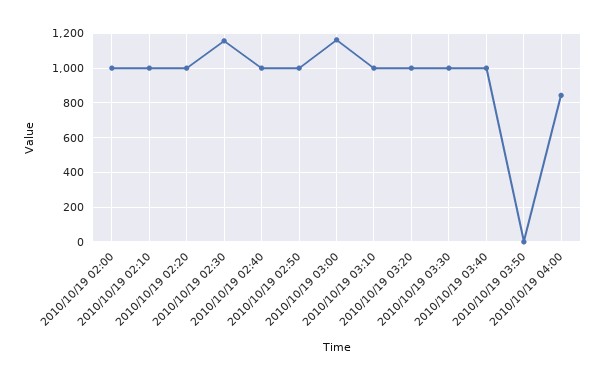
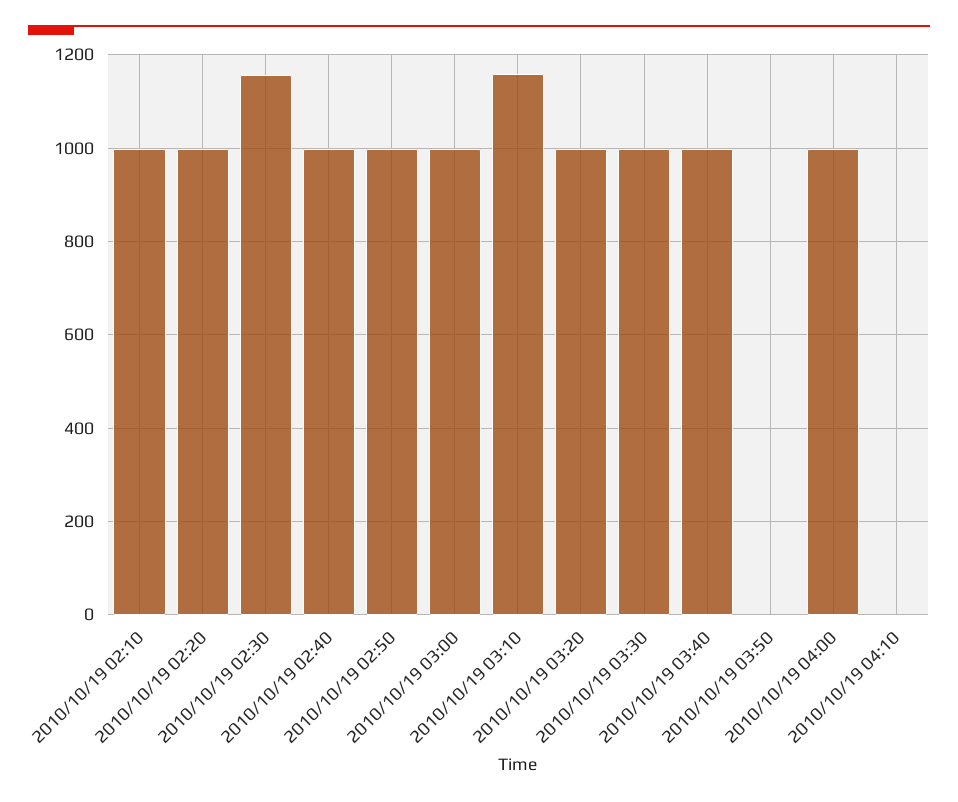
2010/10/19 02:00: 1000 -> none
2010/10/19 03:00: 1150 -> 1000
2010/10/19 03:10: 1000 -> 1160
2010/10/19 04:00: 850 -> 1000
2010/10/19 04:10: none -> 0

